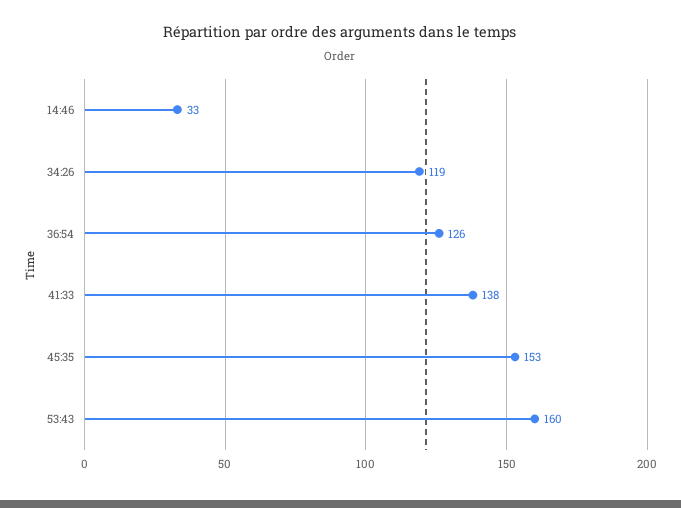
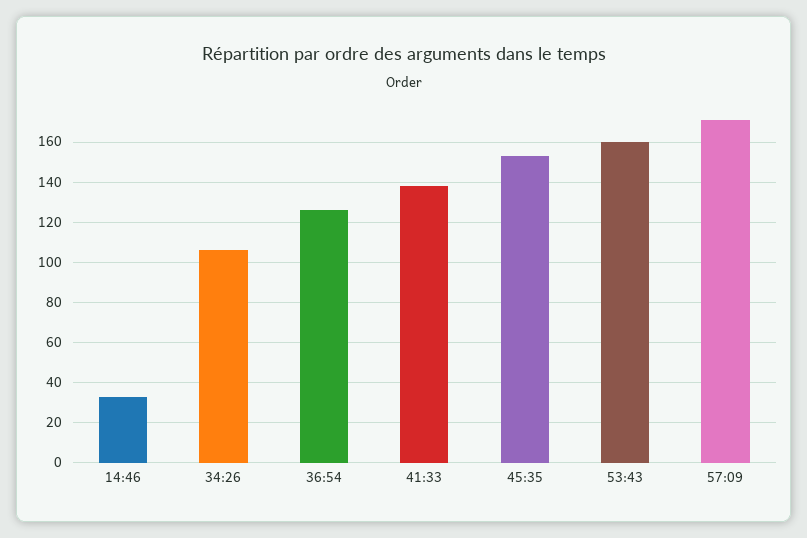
34:26: 119 -> 105
57:09: none -> 170

